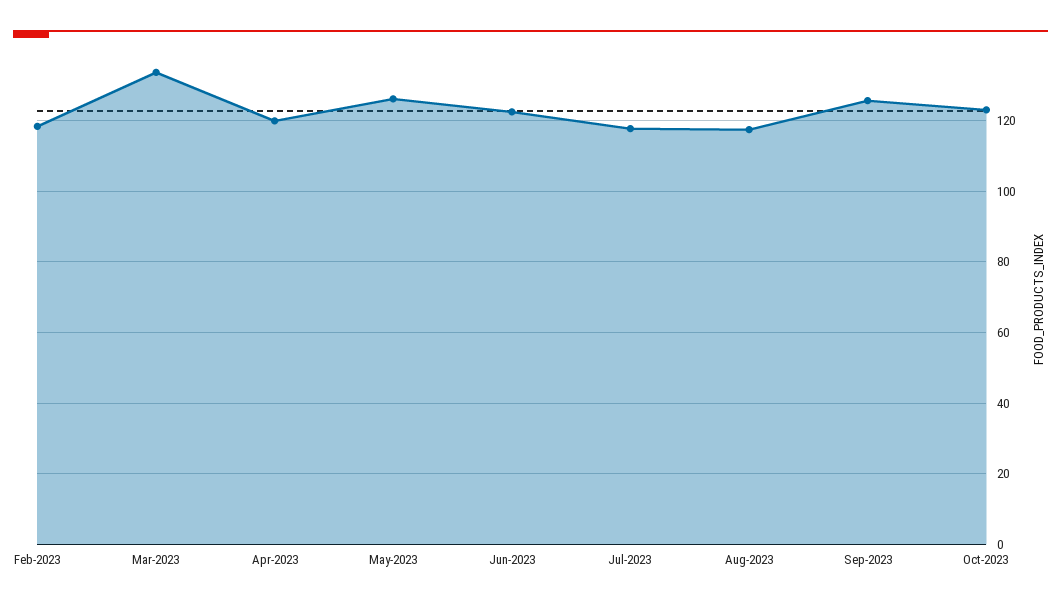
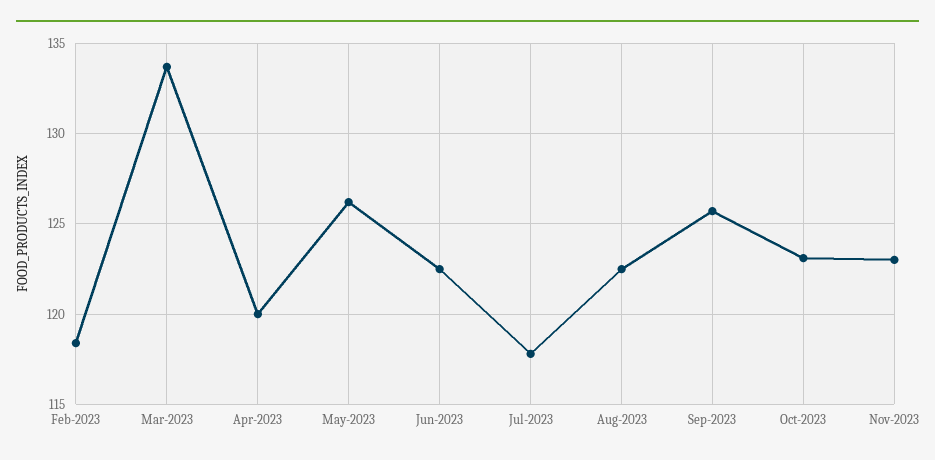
Aug-2023: 118 -> 122.5
Nov-2023: none -> 123

